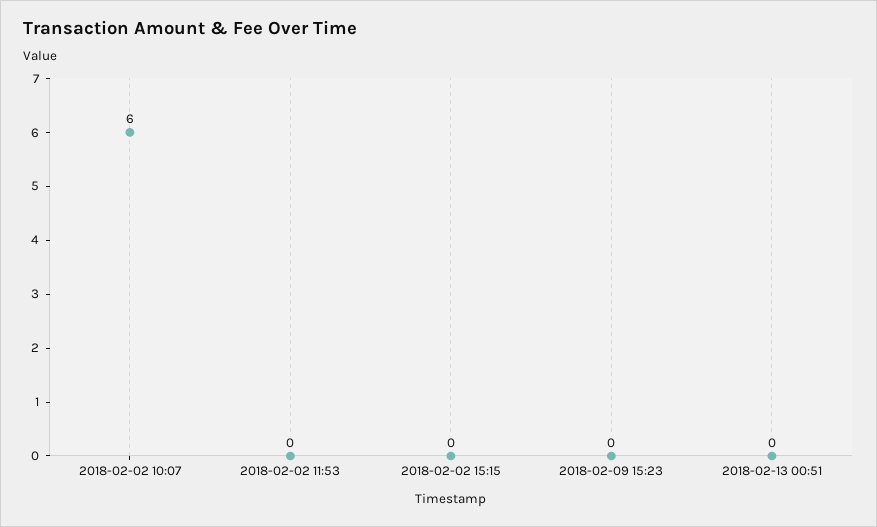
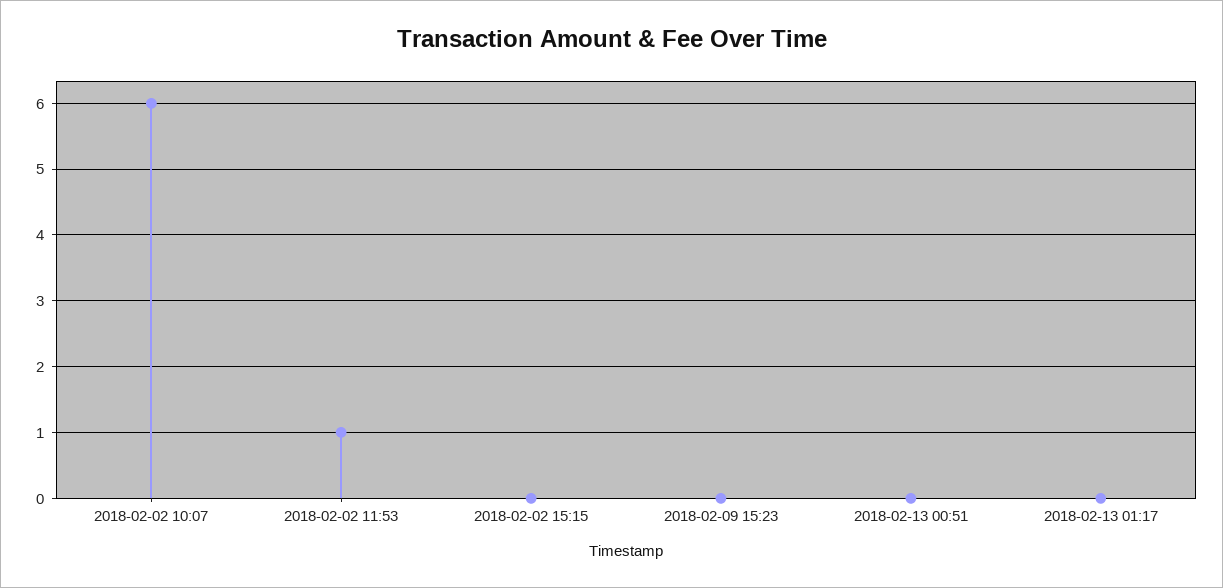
2018-02-02 11:53: 0 -> 1
2018-02-13 01:17: none -> 0

